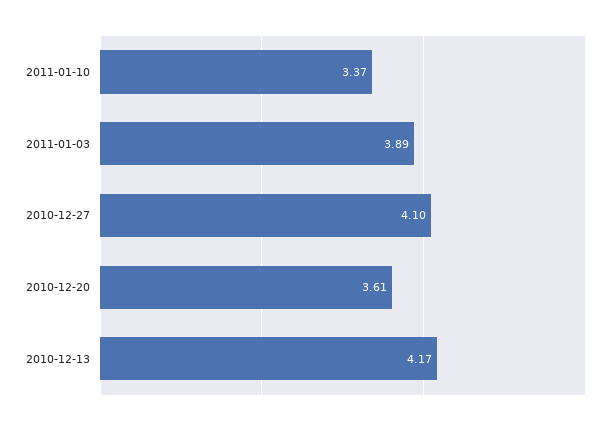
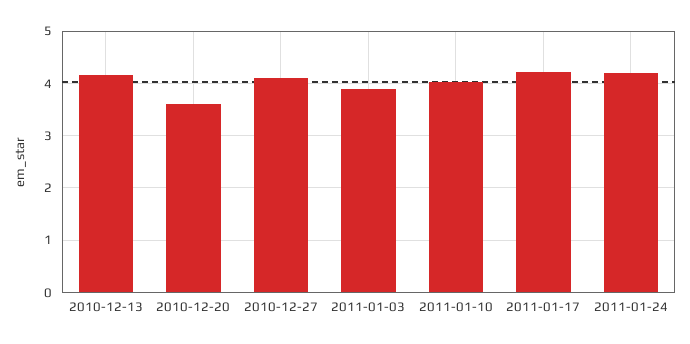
2011-01-10: 3.37 -> 4
2011-01-17: none -> 4.2
2011-01-24: none -> 4.2

